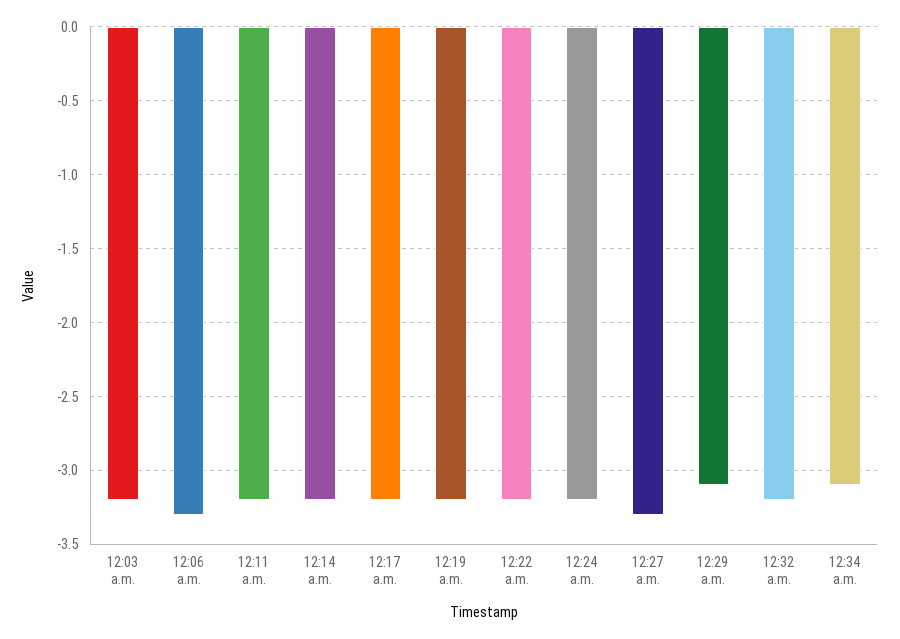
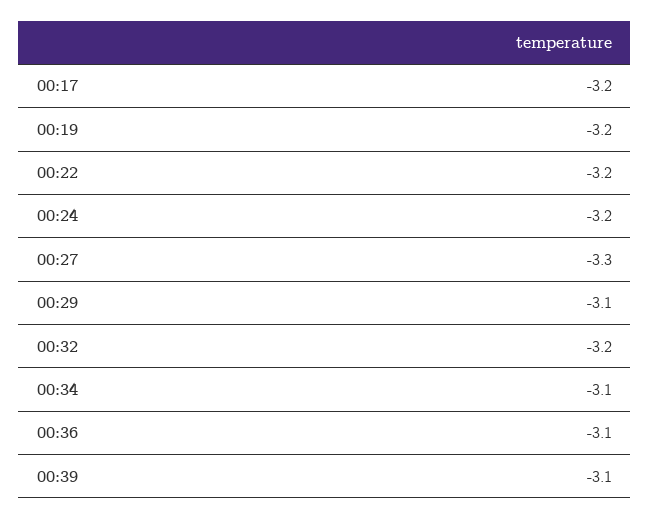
12:03 a.m.: -3.2 -> none
12:06 a.m.: -3.3 -> none
12:11 a.m.: -3.2 -> none
12:14 a.m.: -3.2 -> none
00:36: none -> -3.1
00:39: none -> -3.1

